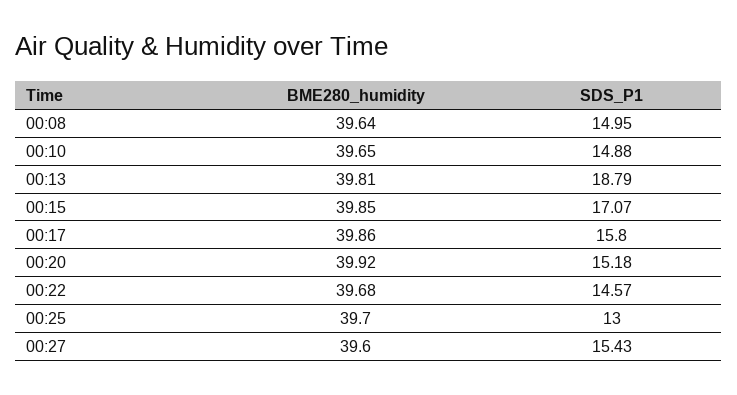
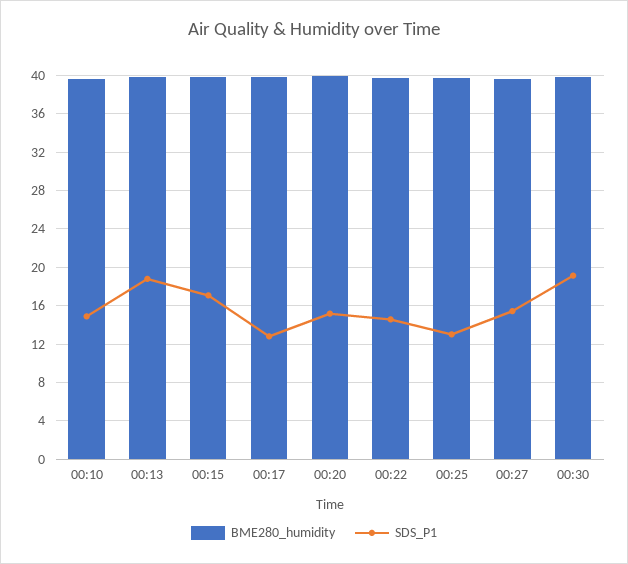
BME280_humidity, 00:08: 39.64 -> none
SDS_P1, 00:08: 14.95 -> none
SDS_P1, 00:17: 15.8 -> 13
BME280_humidity, 00:30: none -> 40
SDS_P1, 00:30: none -> 19

